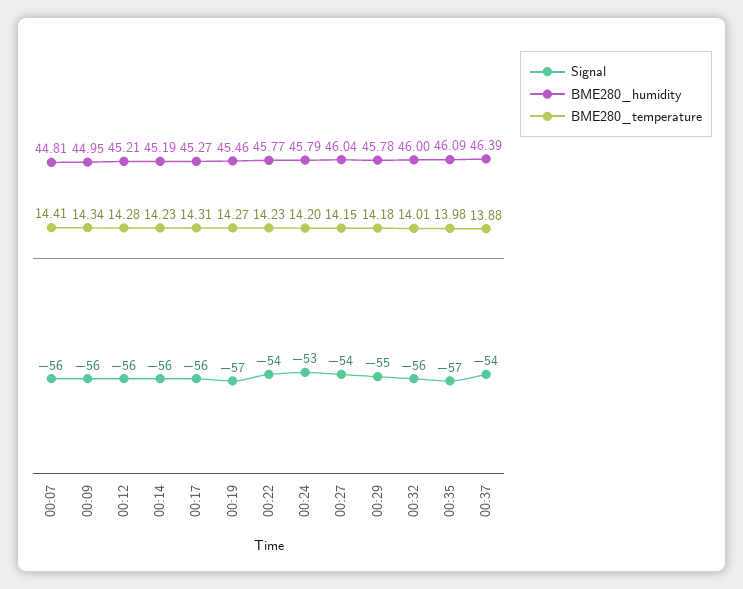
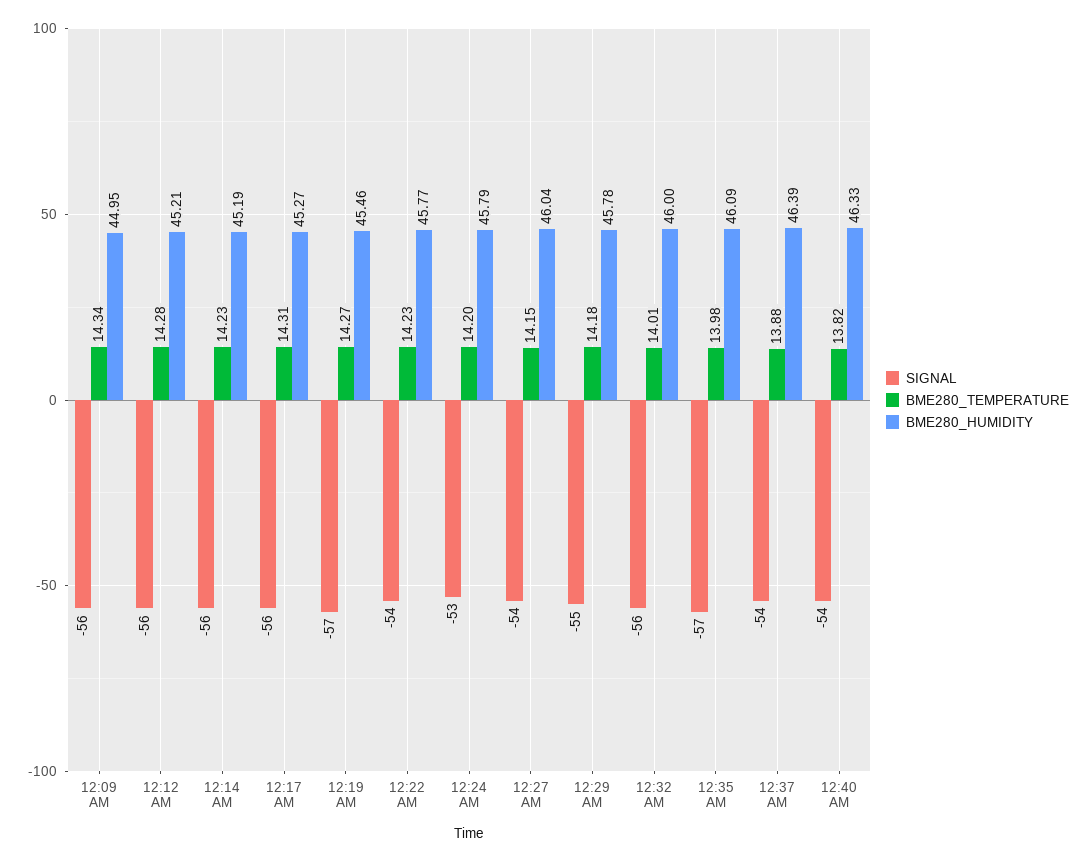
Signal, 00:07: -56 -> none
BME280_humidity, 00:07: 44.81 -> none
BME280_temperature, 00:07: 14.41 -> none
Signal, 12:40 AM: none -> -54
BME280_temperature, 12:40 AM: none -> 13.82
BME280_humidity, 12:40 AM: none -> 46.33

